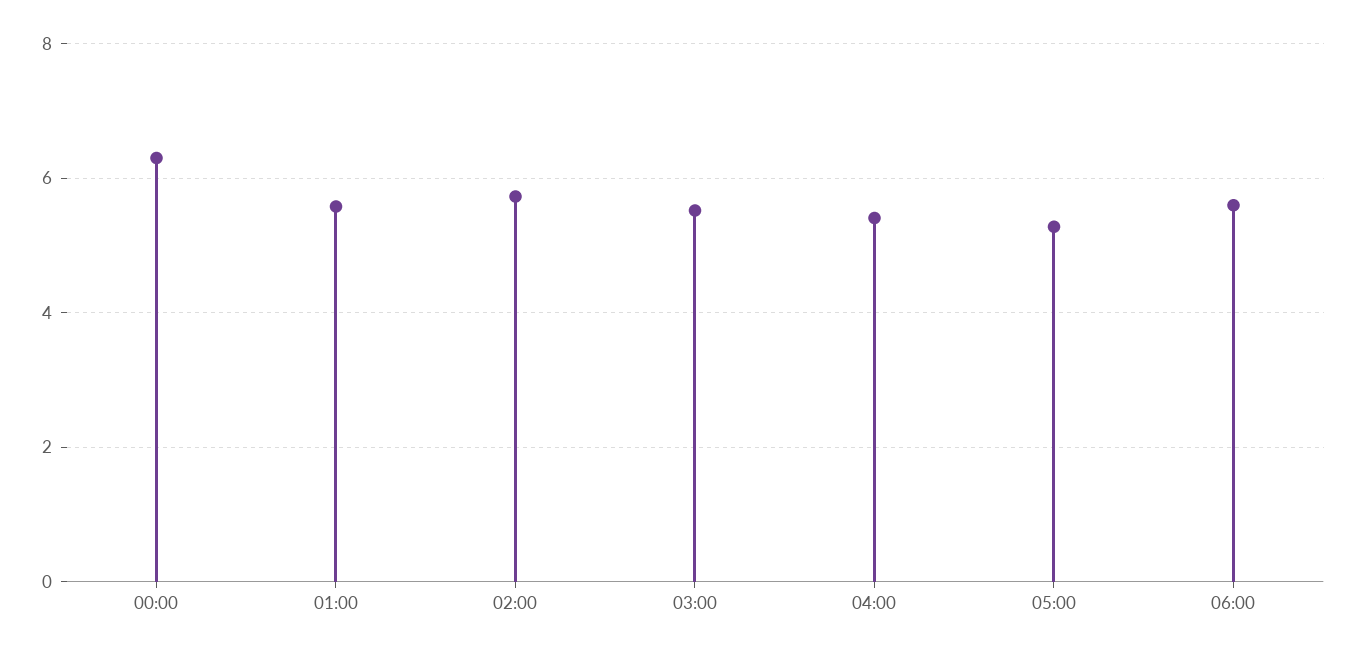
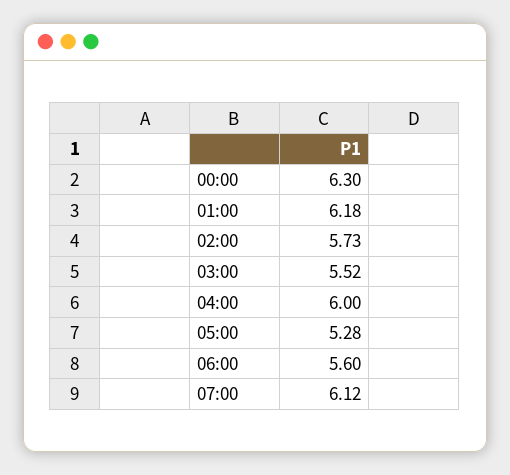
01:00: 5.6 -> 6.18
04:00: 5.4 -> 6
07:00: none -> 6.12

